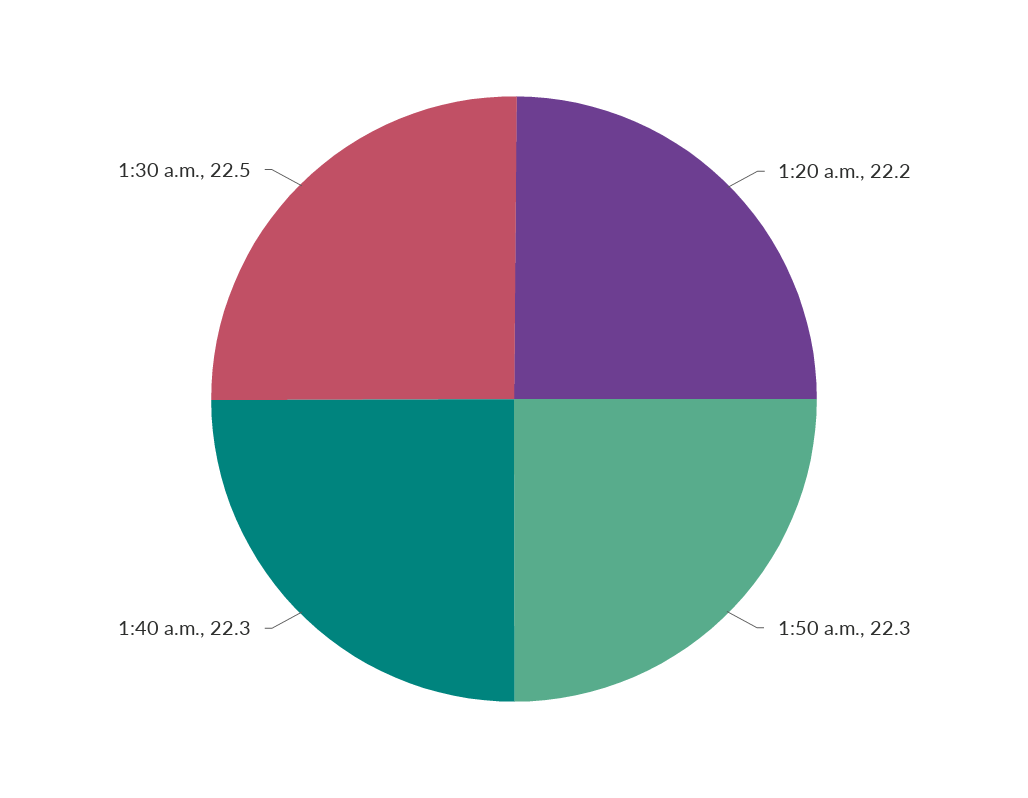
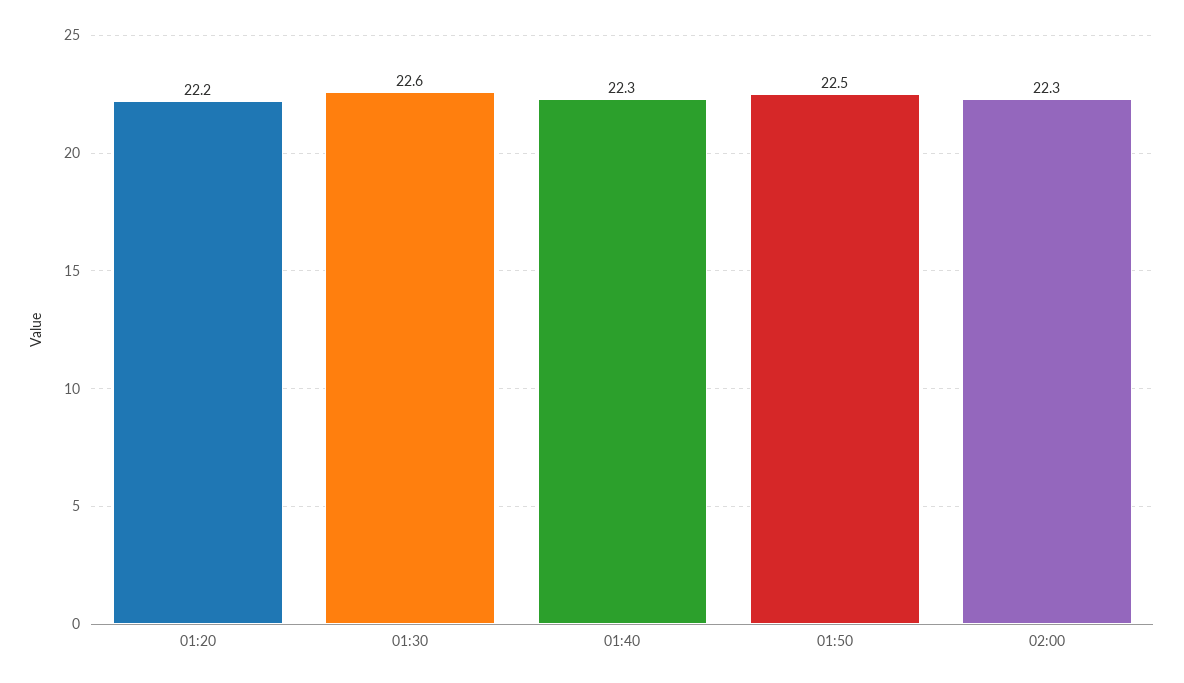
1:50 a.m.: 22.3 -> 22.5
1:30 a.m.: 22.5 -> 22.6
02:00: none -> 22.3

